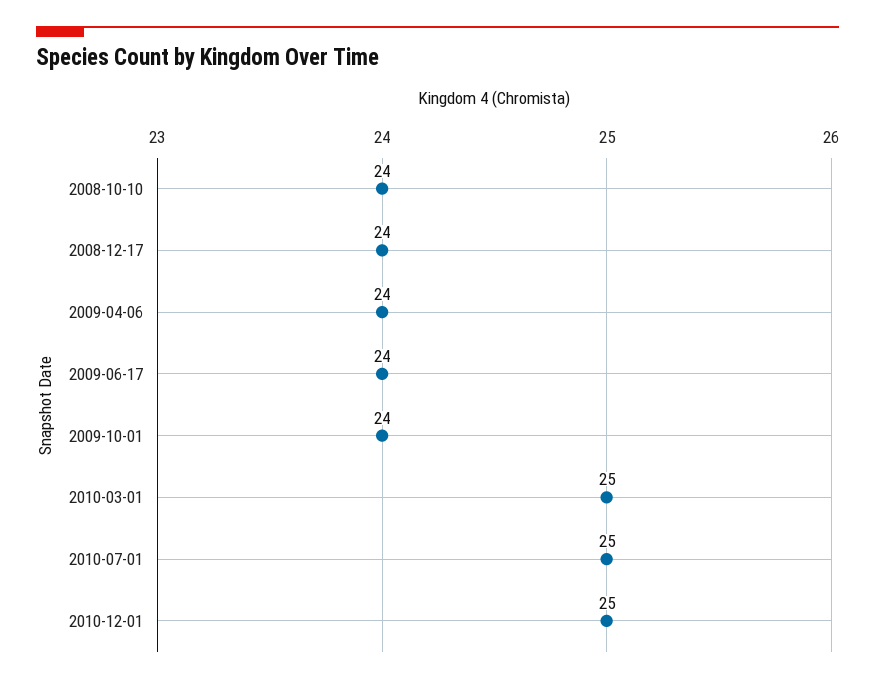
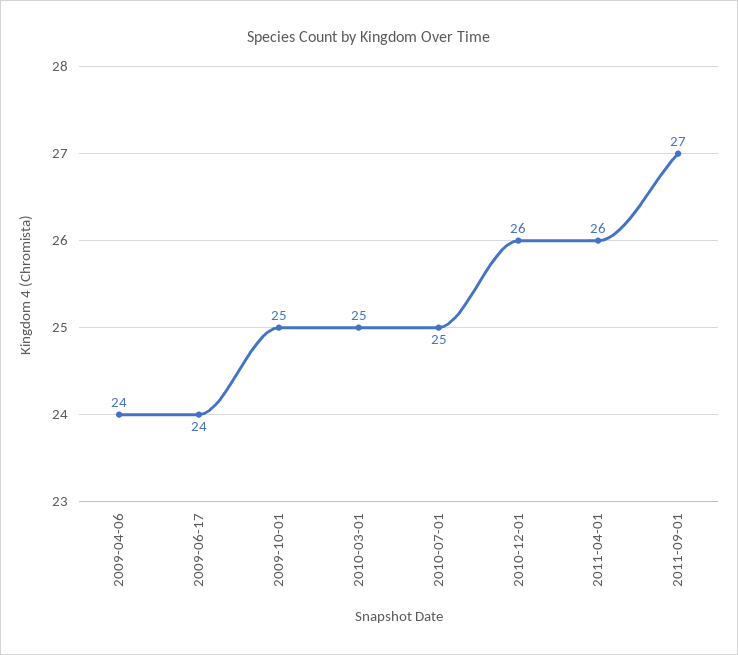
2008-10-10: 24 -> none
2008-12-17: 24 -> none
2009-10-01: 24 -> 25
2010-12-01: 25 -> 26
2011-04-01: none -> 26
2011-09-01: none -> 27

